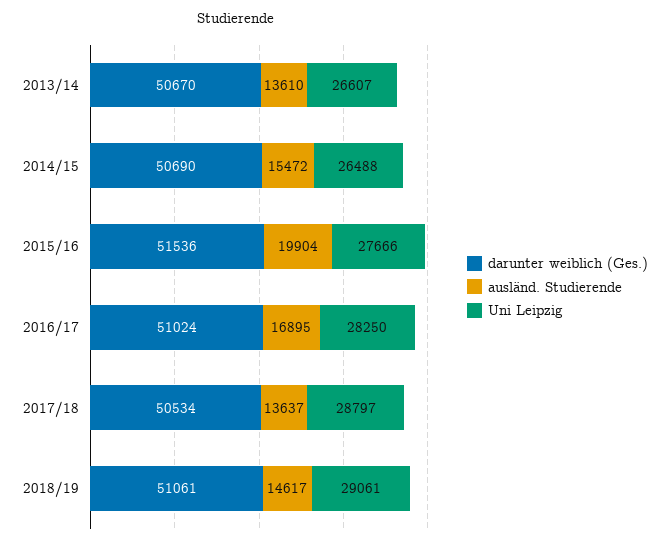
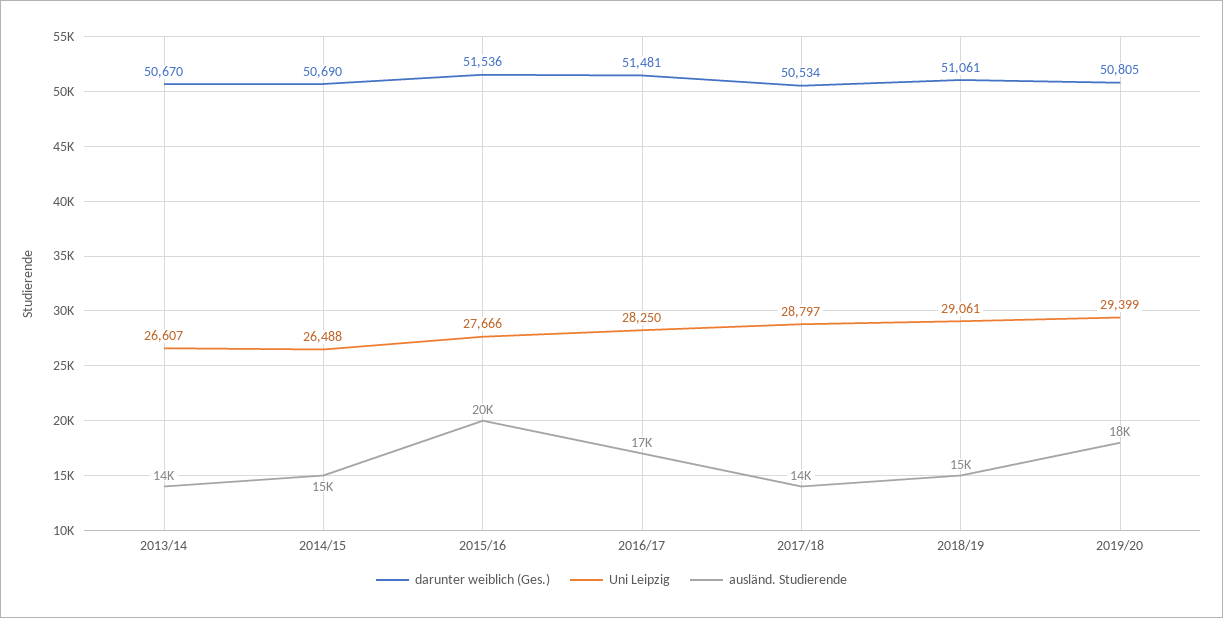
darunter weiblich (Ges.), 2016/17: 51024 -> 51481
darunter weiblich (Ges.), 2019/20: none -> 50805
Uni Leipzig, 2019/20: none -> 29399
ausländ. Studierende, 2019/20: none -> 18000

